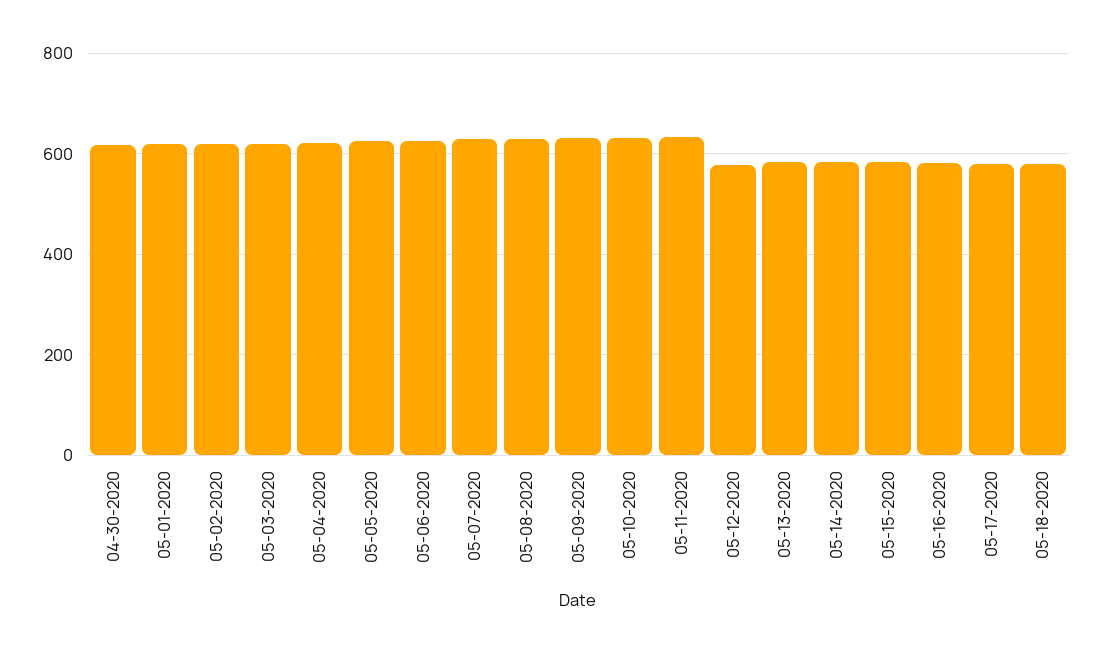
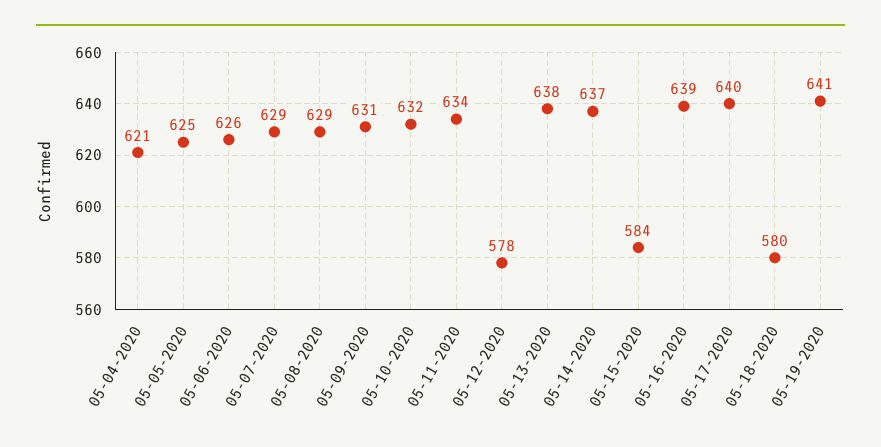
04-30-2020: 620 -> none
05-01-2020: 620 -> none
05-02-2020: 620 -> none
05-03-2020: 620 -> none
05-13-2020: 580 -> 638
05-14-2020: 580 -> 637
05-16-2020: 580 -> 639
05-17-2020: 580 -> 640
05-19-2020: none -> 641

